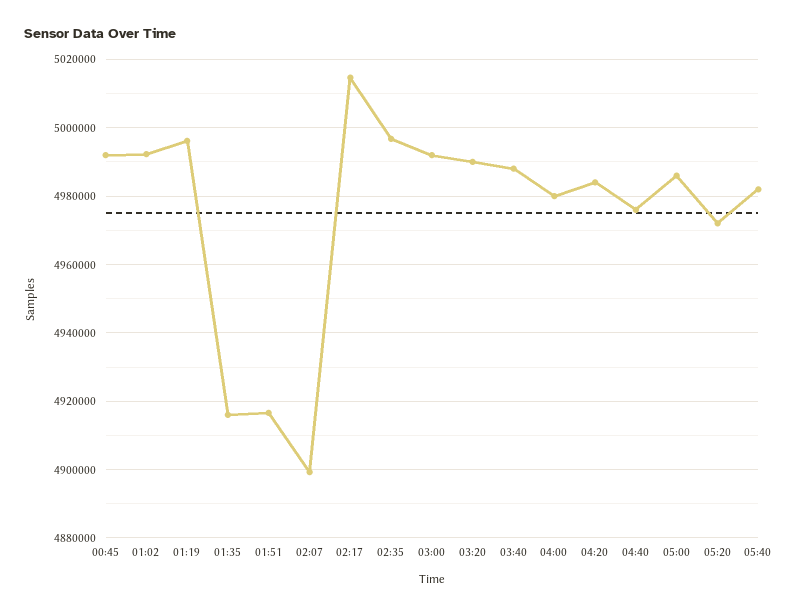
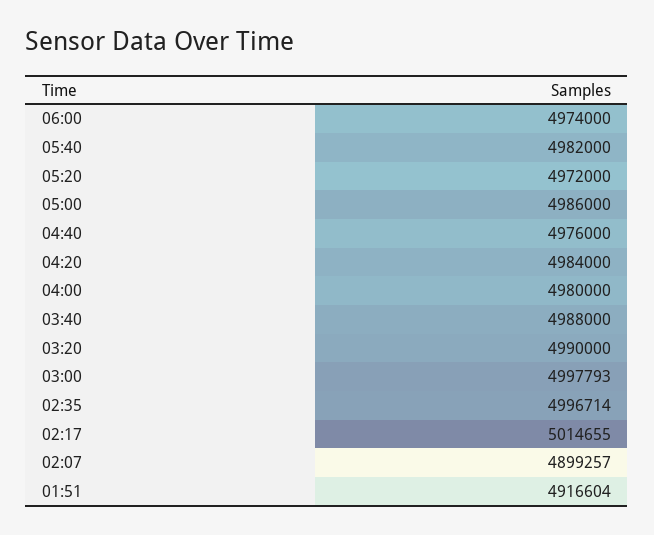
00:45: 4992000 -> none
01:02: 4992000 -> none
01:19: 4996000 -> none
01:35: 4916000 -> none
03:00: 4992000 -> 4997793
06:00: none -> 4974000

